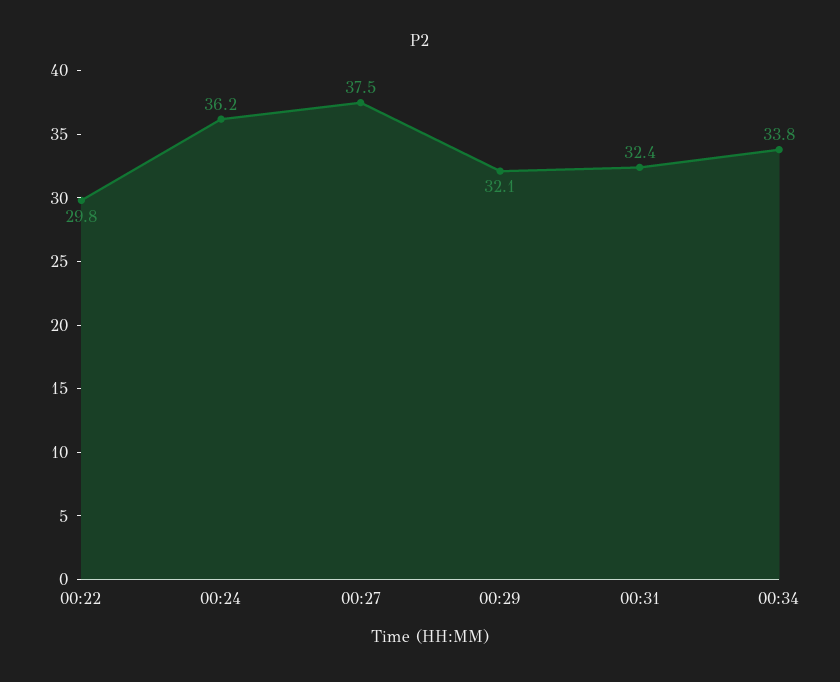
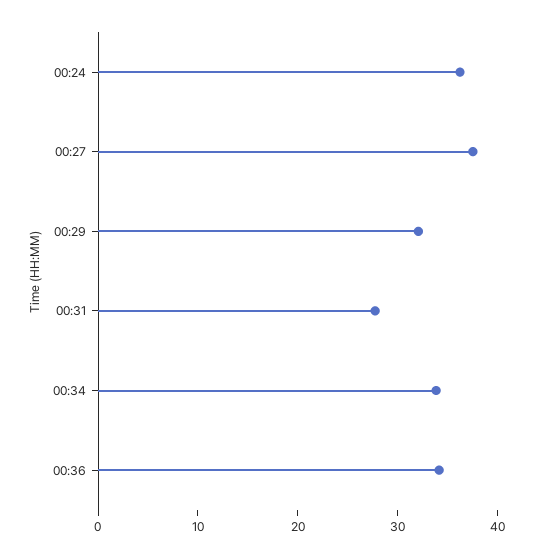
00:22: 29.8 -> none
00:31: 32.4 -> 28
00:36: none -> 34

